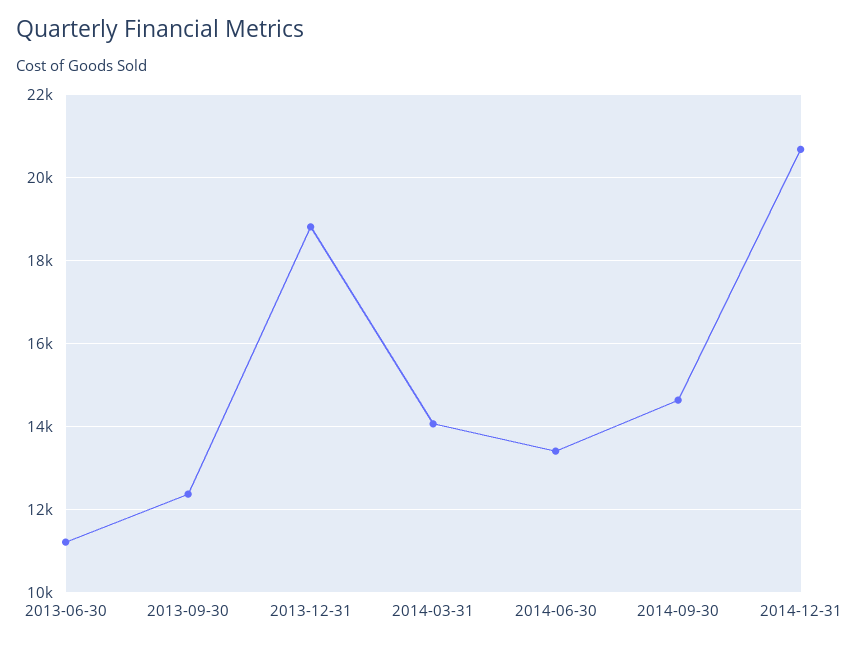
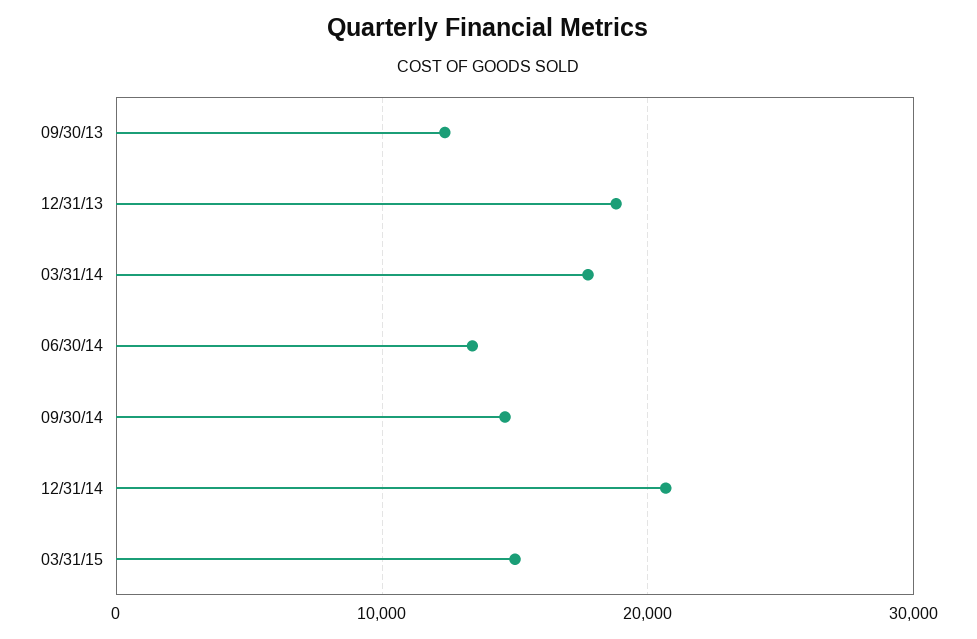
2013-06-30: 11200 -> none
2014-03-31: 14000 -> 18000
03/31/15: none -> 15000

